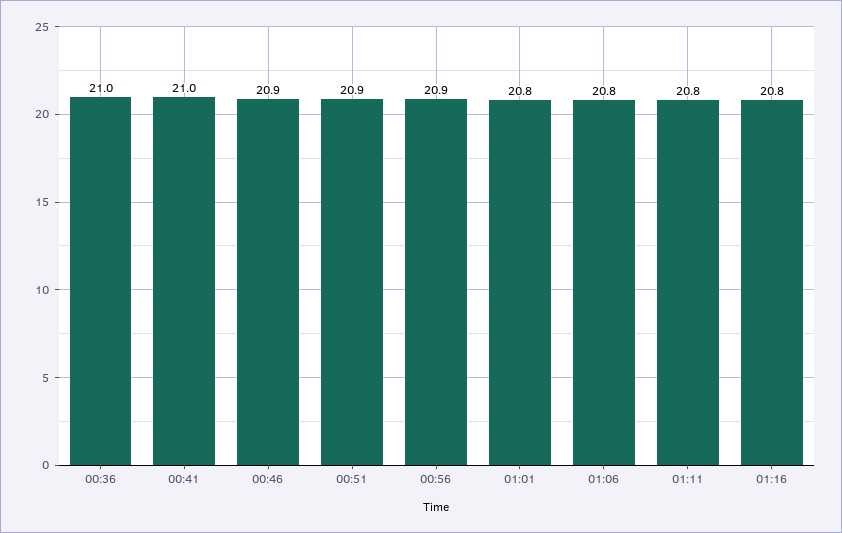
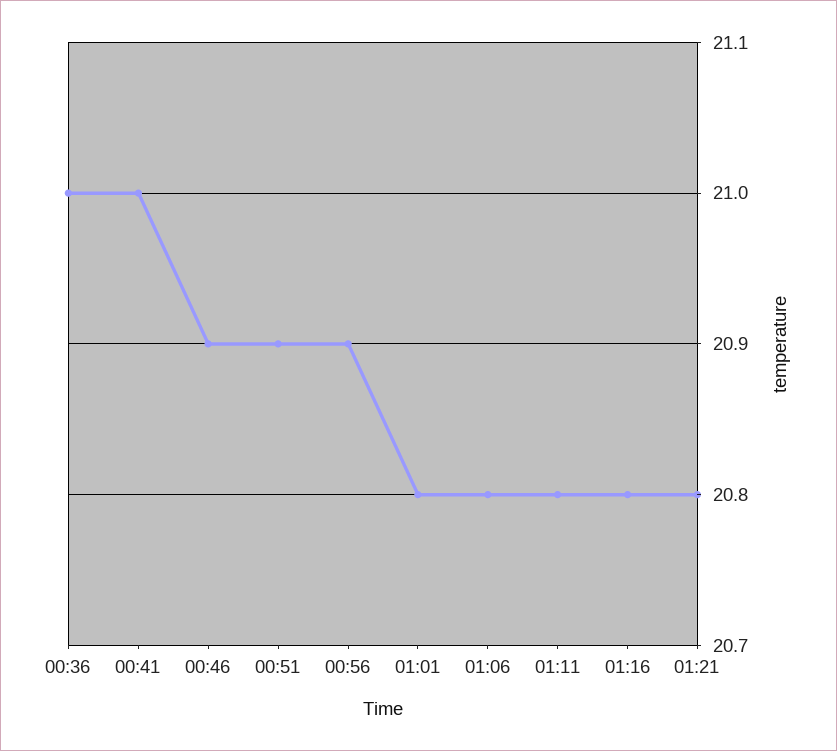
01:21: none -> 20.8

